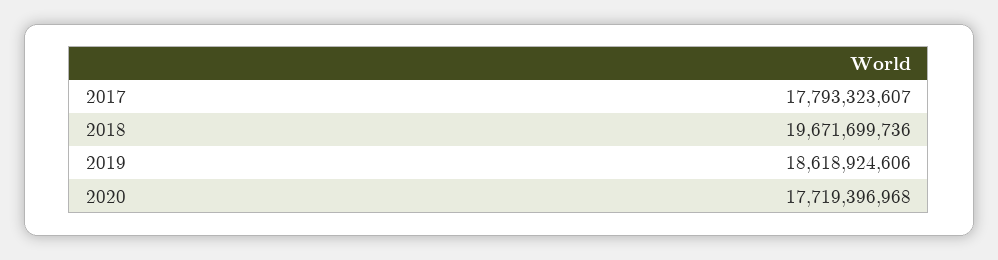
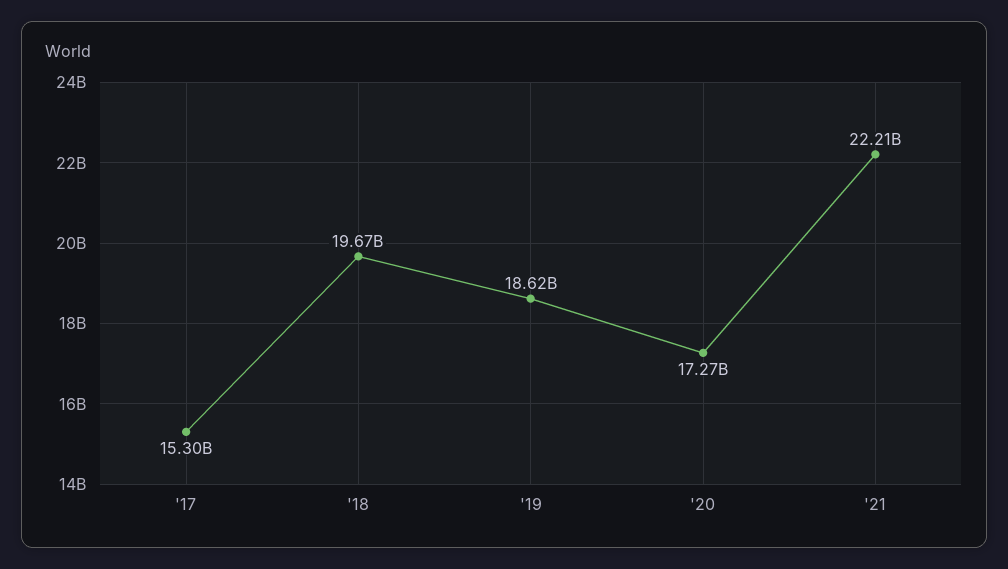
2017: 17793323607 -> 15300000000
2020: 17719396968 -> 17270000000
'21: none -> 22210000000

